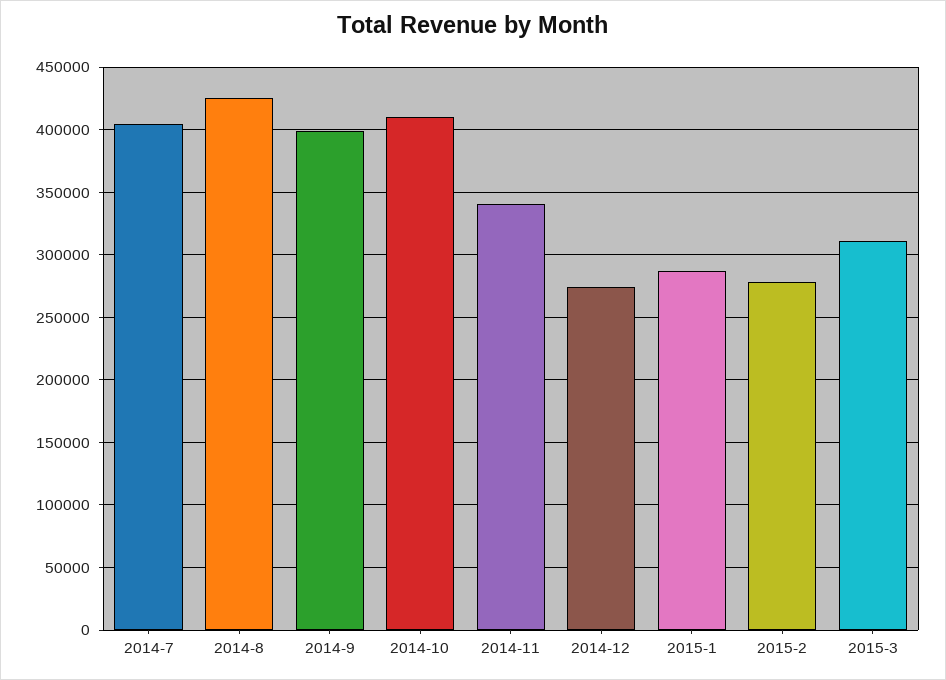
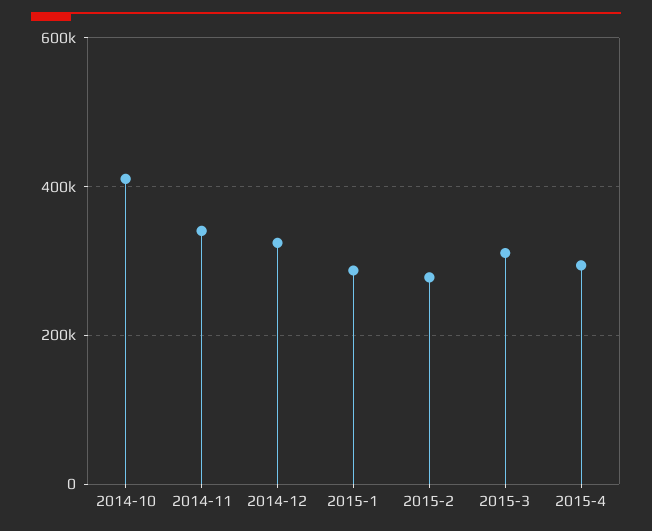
2014-7: 405000 -> none
2014-8: 425000 -> none
2014-9: 400000 -> none
2014-12: 275000 -> 320000
2015-4: none -> 300000

